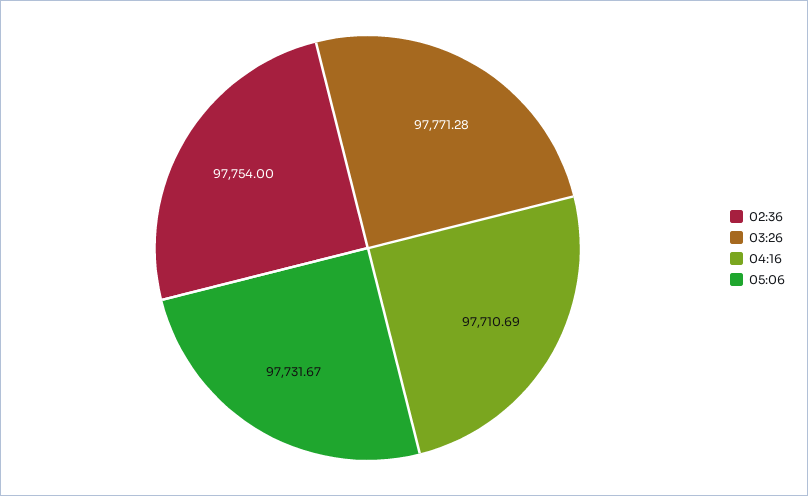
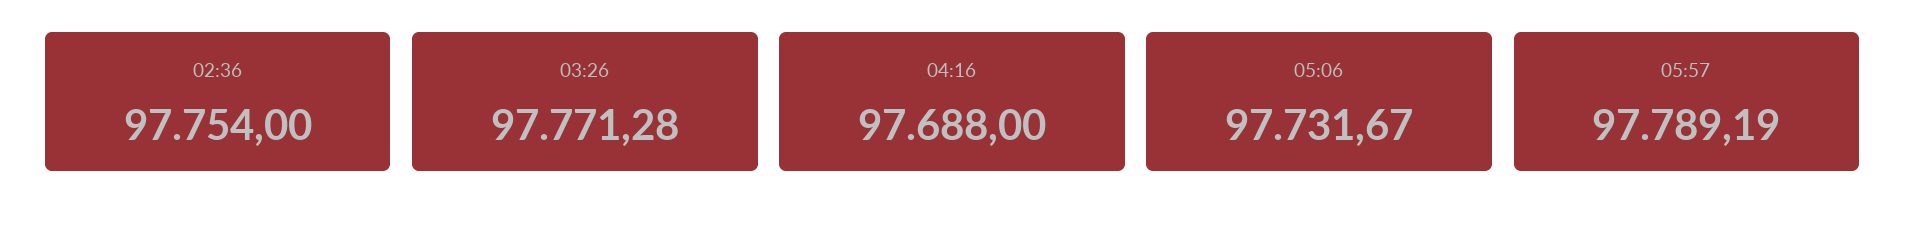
04:16: 97710.69 -> 97688
05:57: none -> 97789.19

